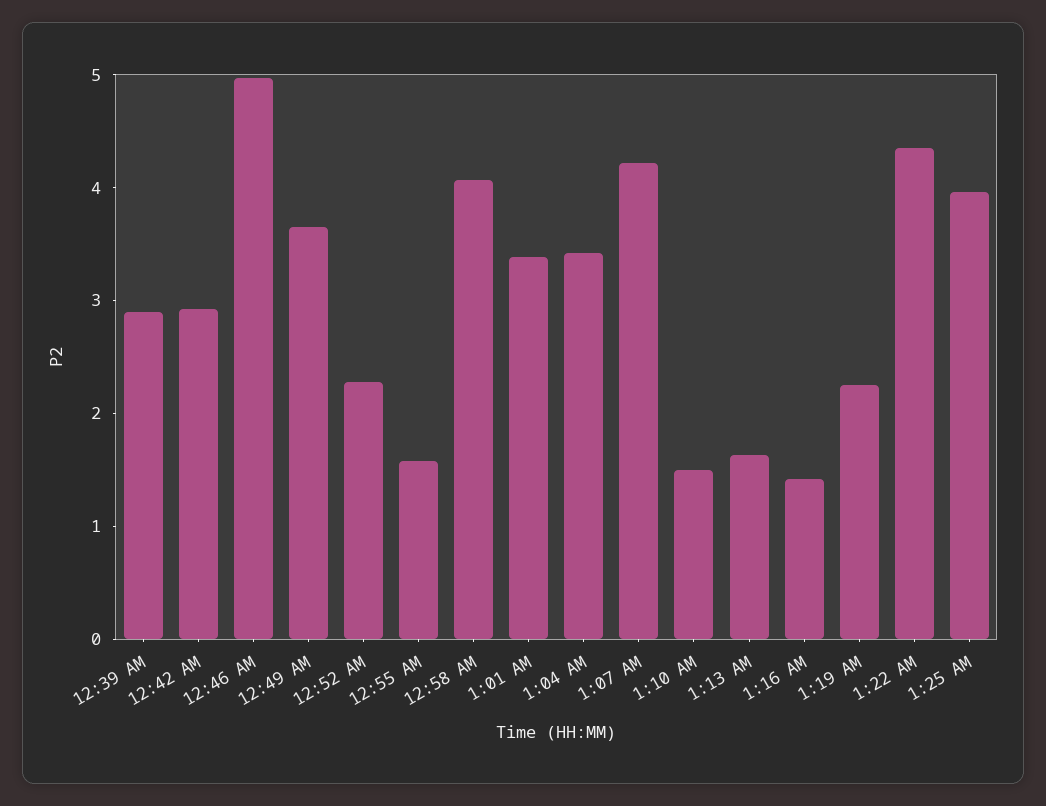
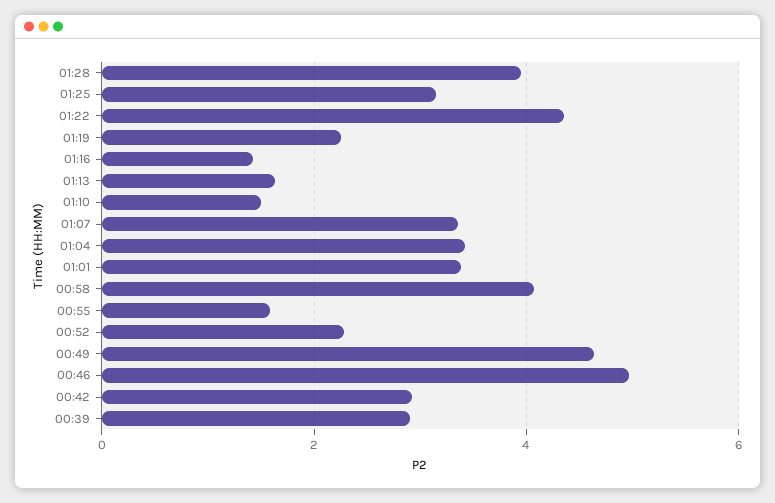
12:49 AM: 3.6 -> 4.6
1:07 AM: 4.2 -> 3.4
1:25 AM: 4 -> 3.2
01:28: none -> 4

